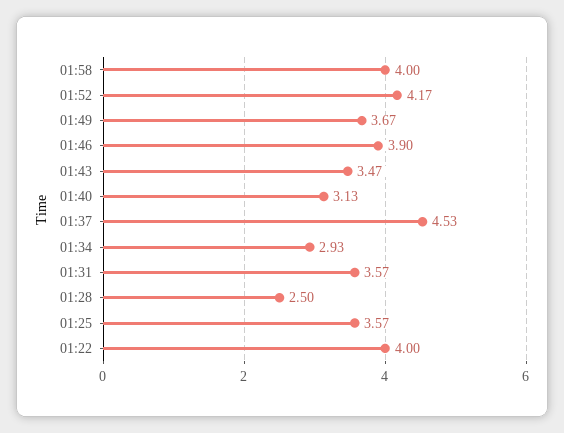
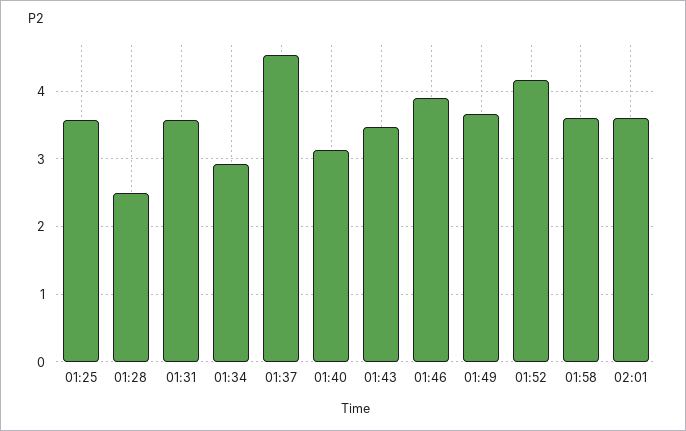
01:58: 4 -> 3.6
01:22: 4 -> none
02:01: none -> 3.6

